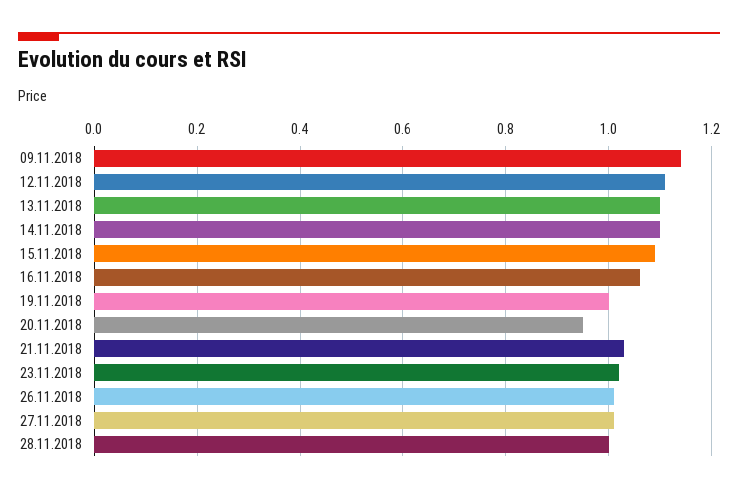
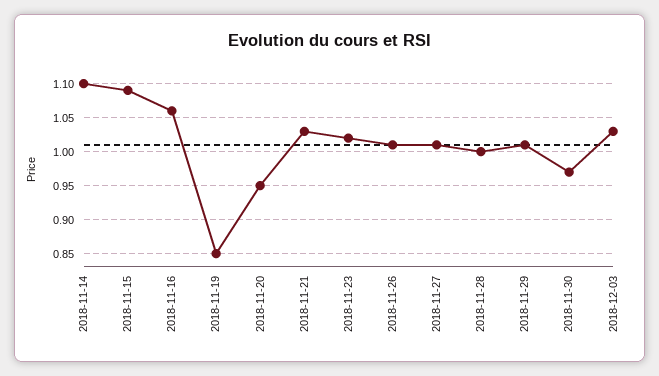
09.11.2018: 1.15 -> none
12.11.2018: 1.1 -> none
13.11.2018: 1.1 -> none
19.11.2018: 1 -> 0.85
2018-11-29: none -> 1.01
2018-11-30: none -> 0.97
2018-12-03: none -> 1.03

